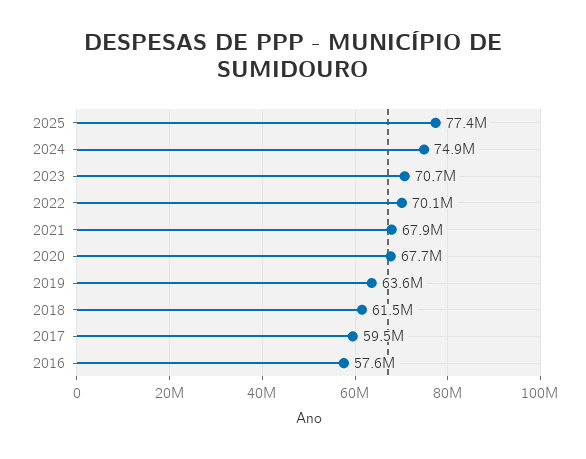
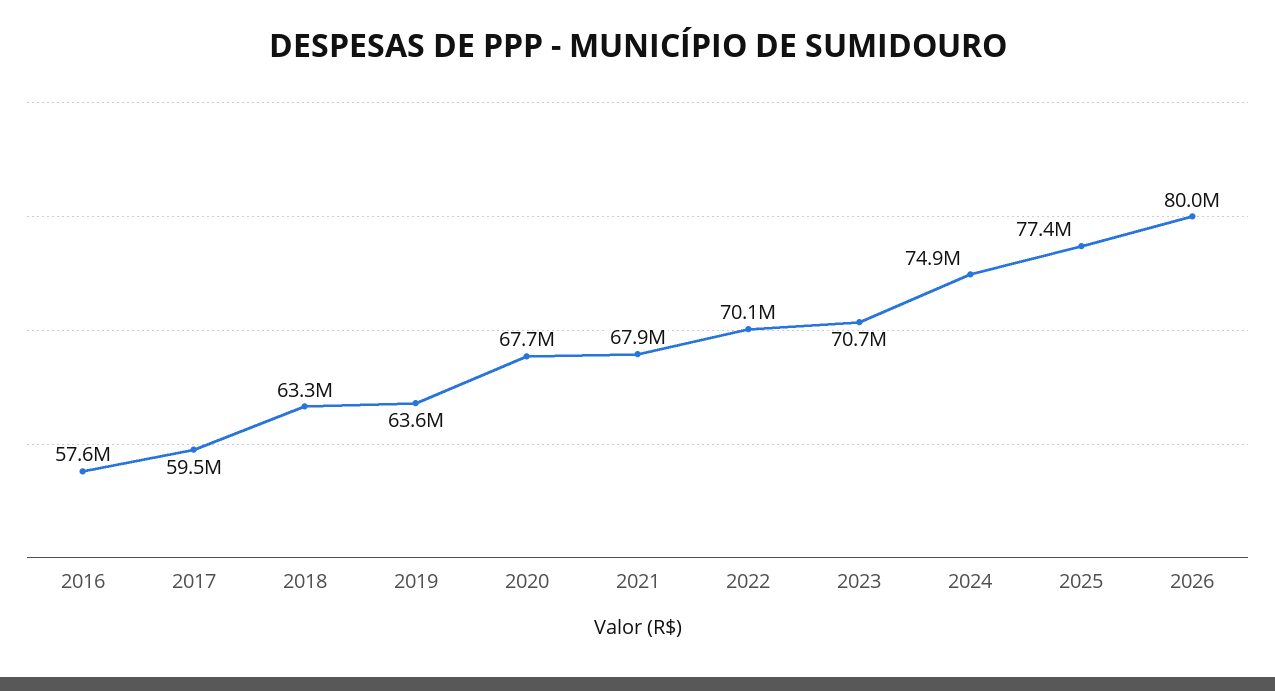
2018: 61500000 -> 63300000
2026: none -> 80000000

